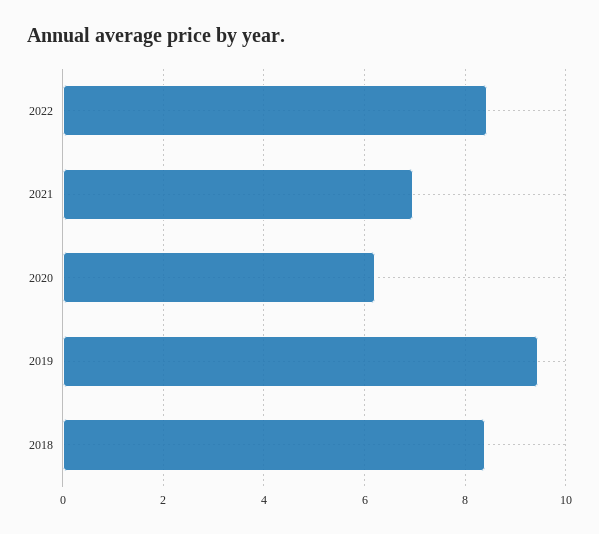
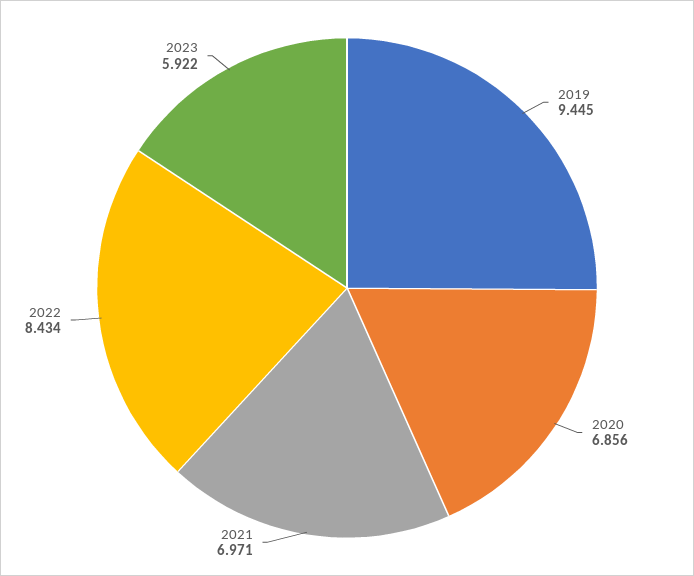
2020: 6.2 -> 6.856
2018: 8.4 -> none
2023: none -> 5.922

